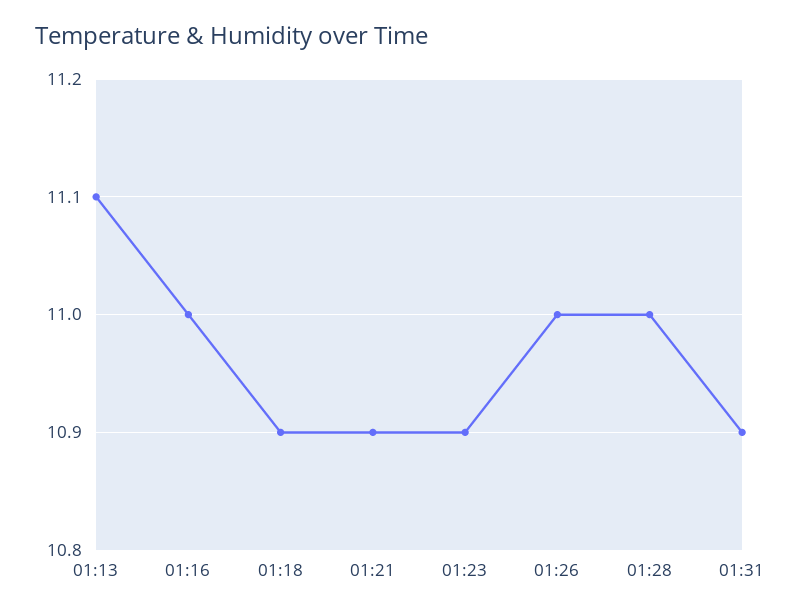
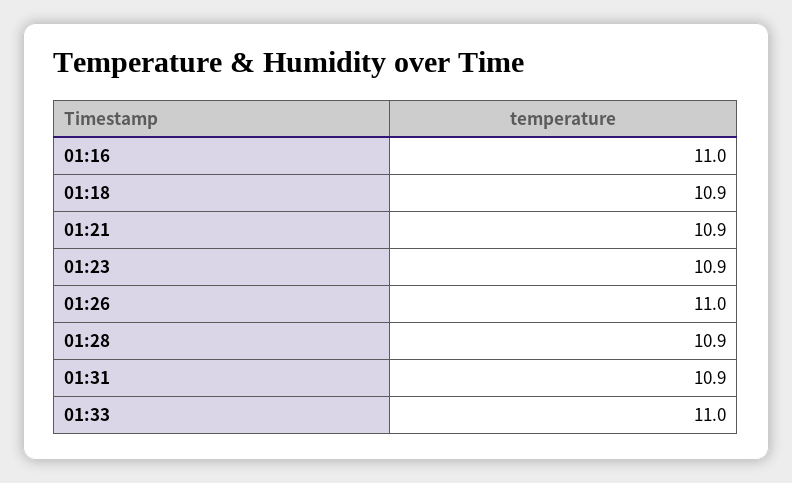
01:13: 11.1 -> none
01:28: 11 -> 10.9
01:33: none -> 11

